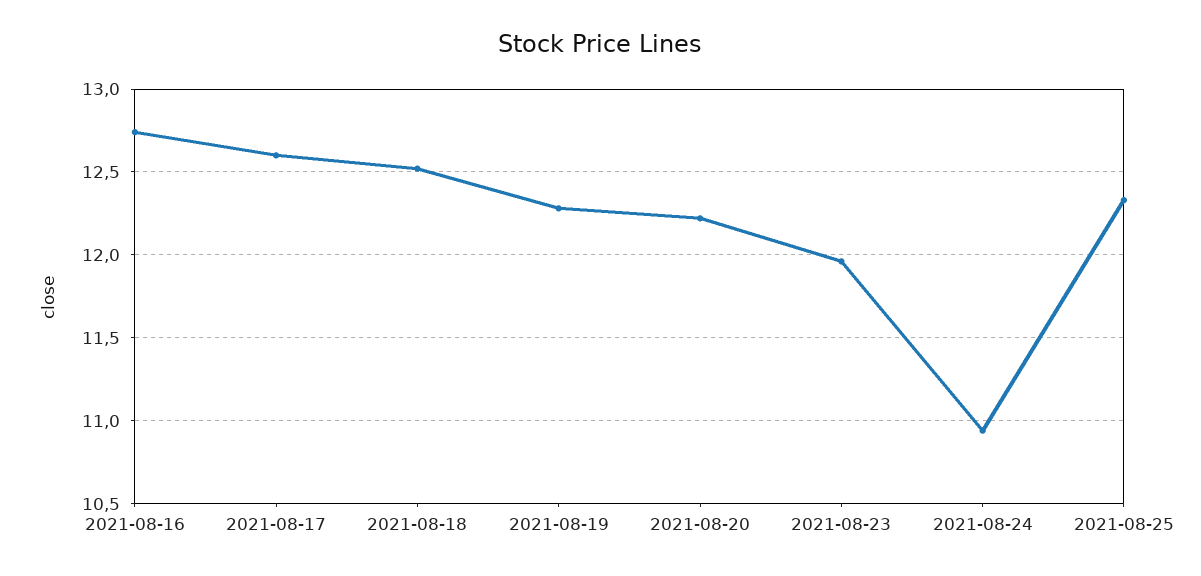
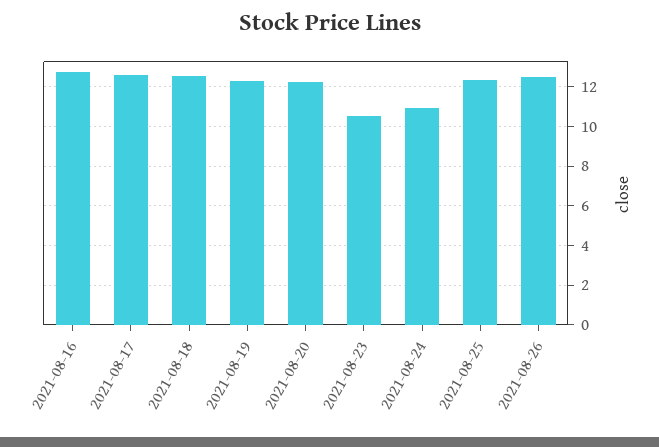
2021-08-23: 11.95 -> 10.5
2021-08-26: none -> 12.5

